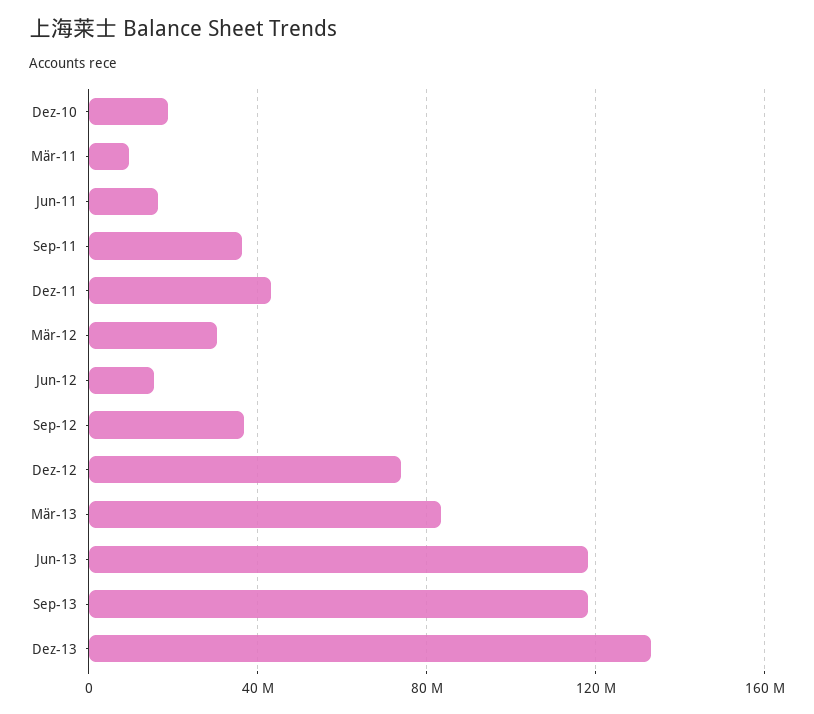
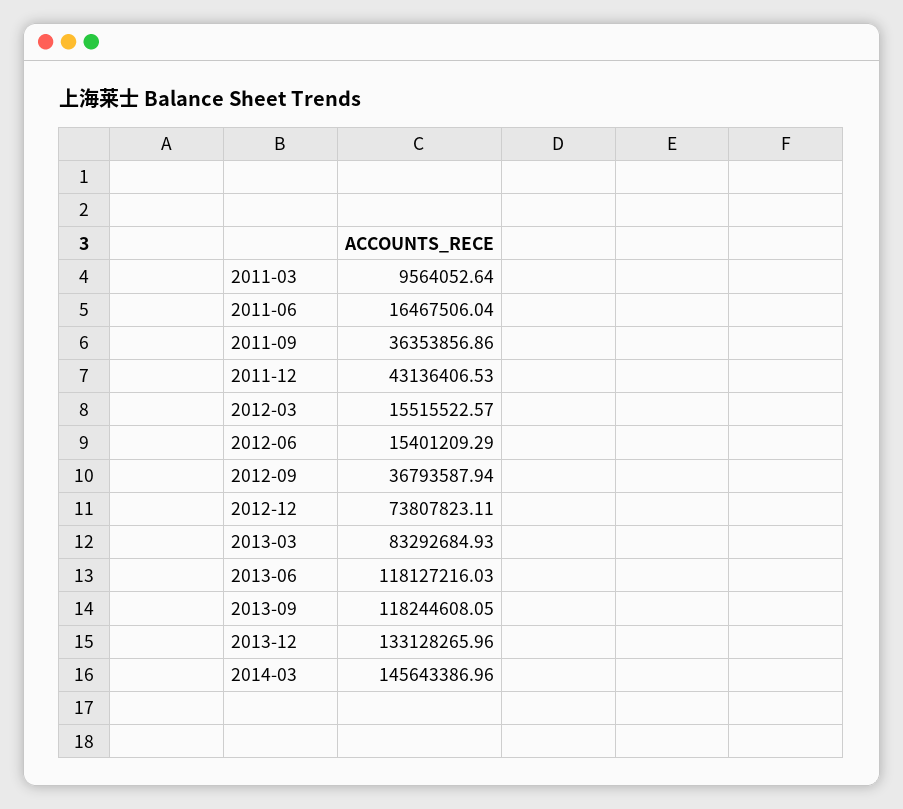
Dez-10: 20000000 -> none
Mär-12: 30000000 -> 15515522.57
2014-03: none -> 145643386.96

